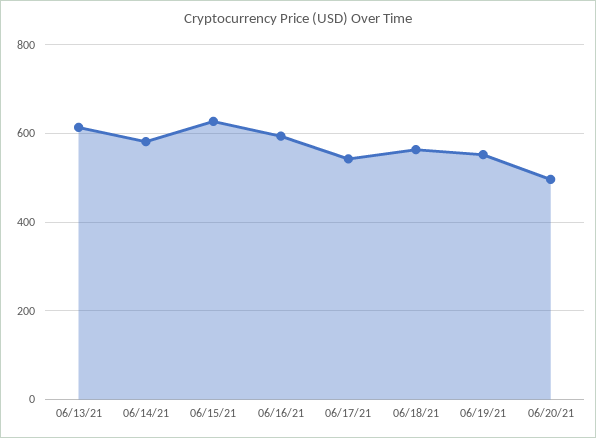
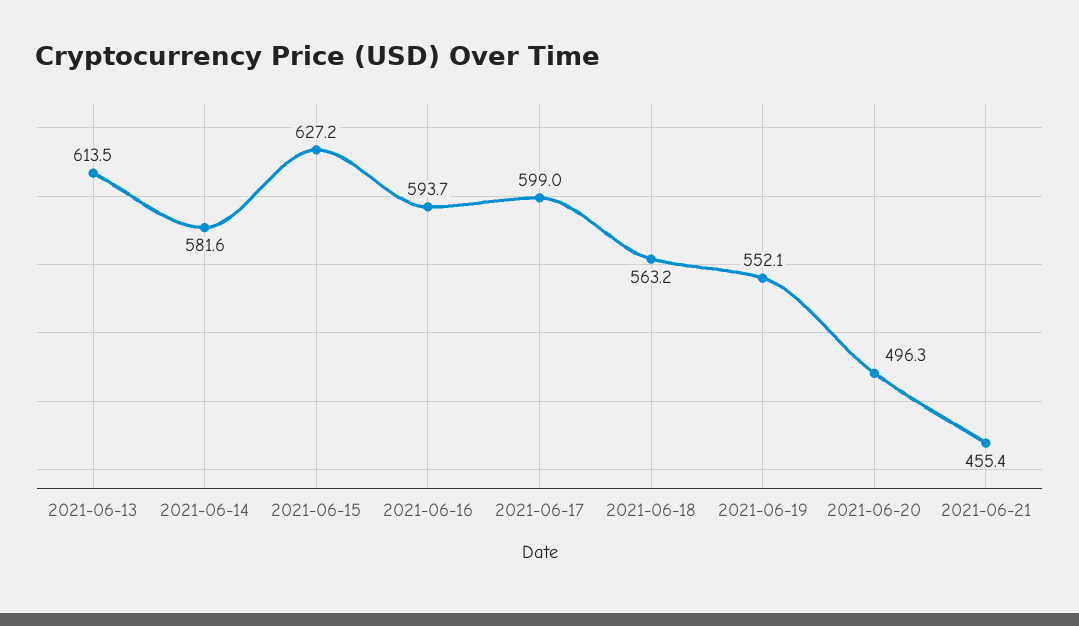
06/17/21: 540 -> 599
2021-06-21: none -> 455.4

